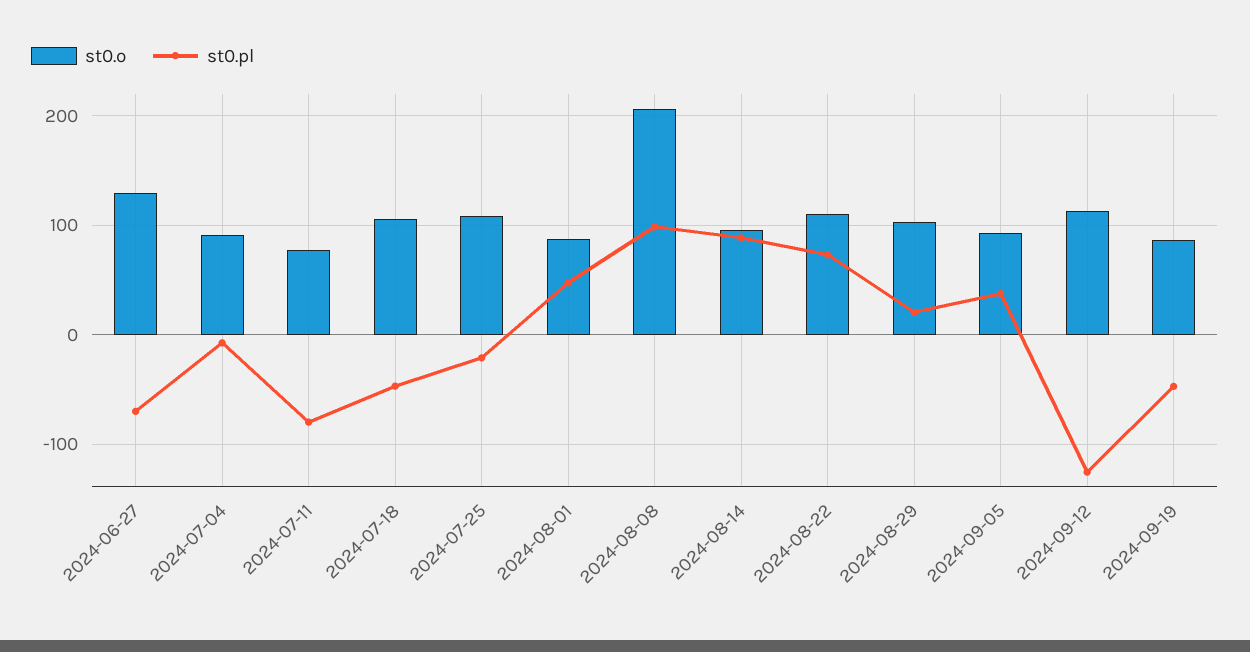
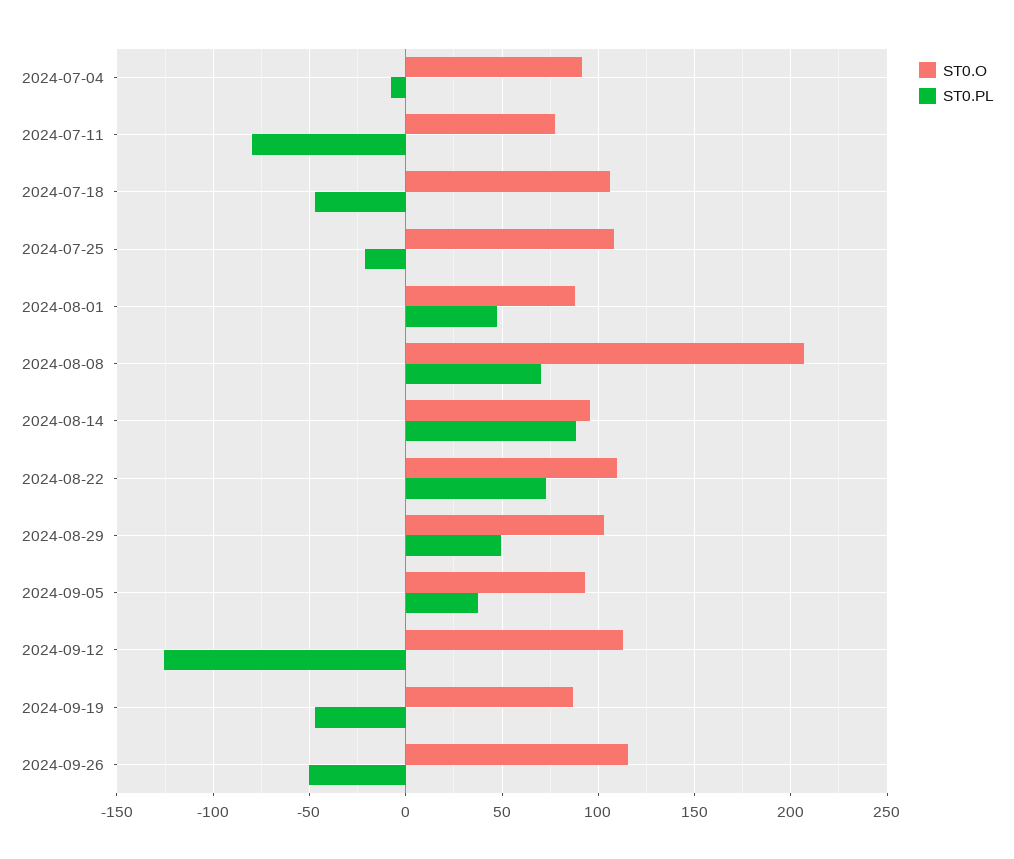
st0.o, 2024-06-27: 130 -> none
st0.pl, 2024-06-27: -70 -> none
st0.pl, 2024-08-08: 100 -> 70
st0.pl, 2024-08-29: 20 -> 50
st0.o, 2024-09-26: none -> 115
st0.pl, 2024-09-26: none -> -50

